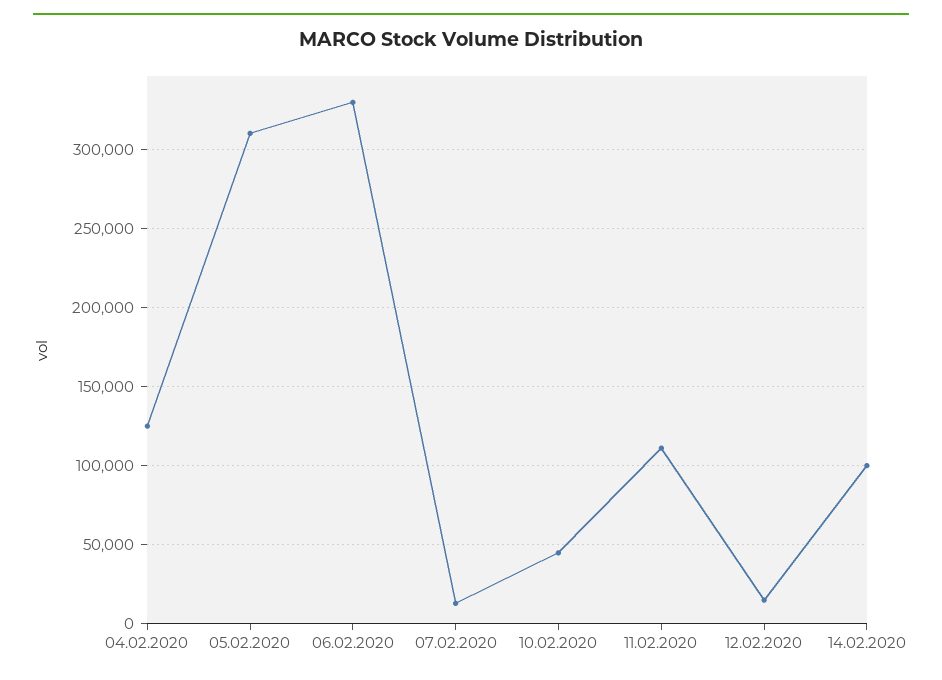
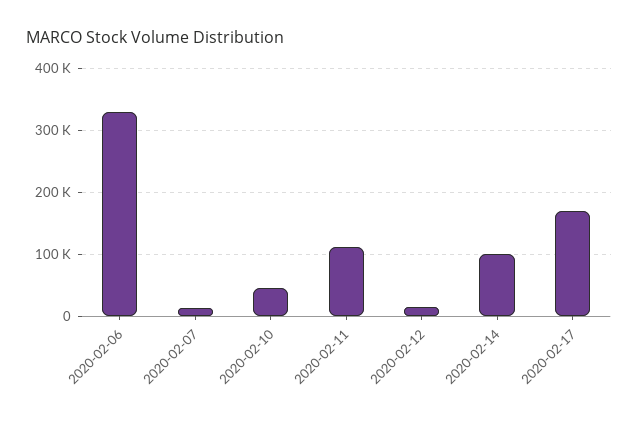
04.02.2020: 125000 -> none
05.02.2020: 310000 -> none
2020-02-17: none -> 170000

